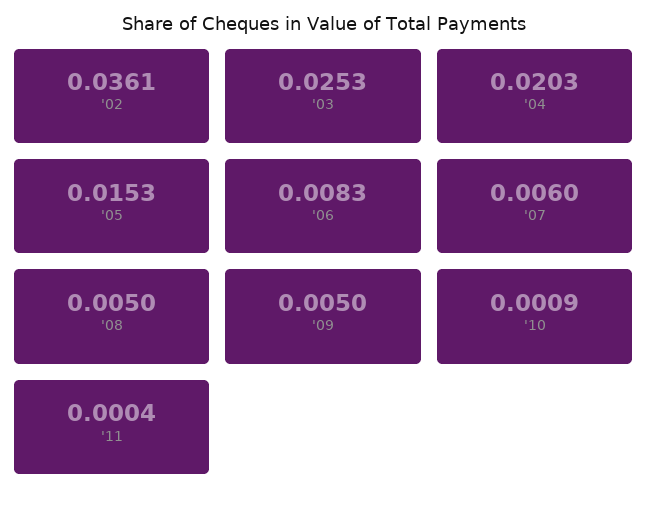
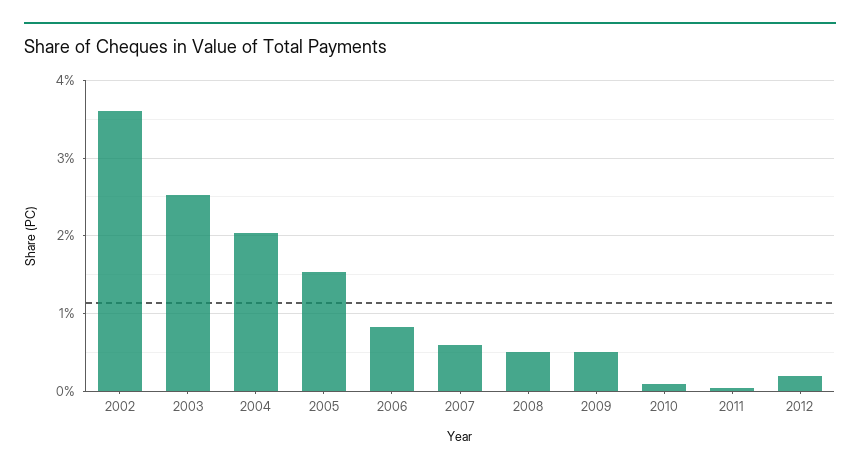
2012: none -> 0.002

